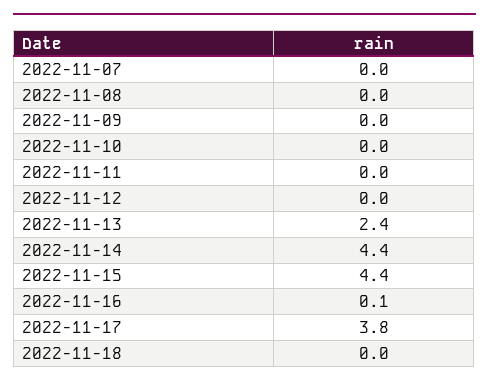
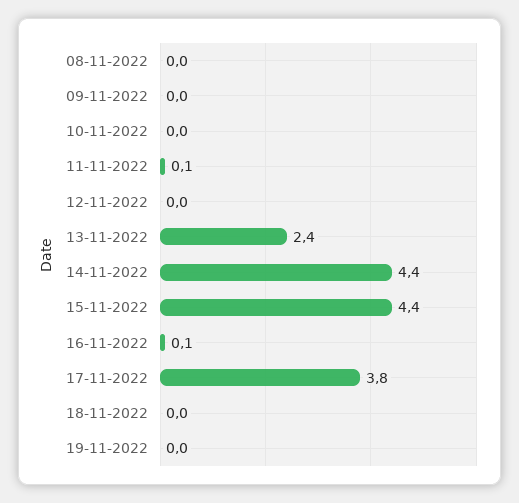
2022-11-07: 0 -> none
2022-11-11: 0 -> 0.1
19-11-2022: none -> 0

